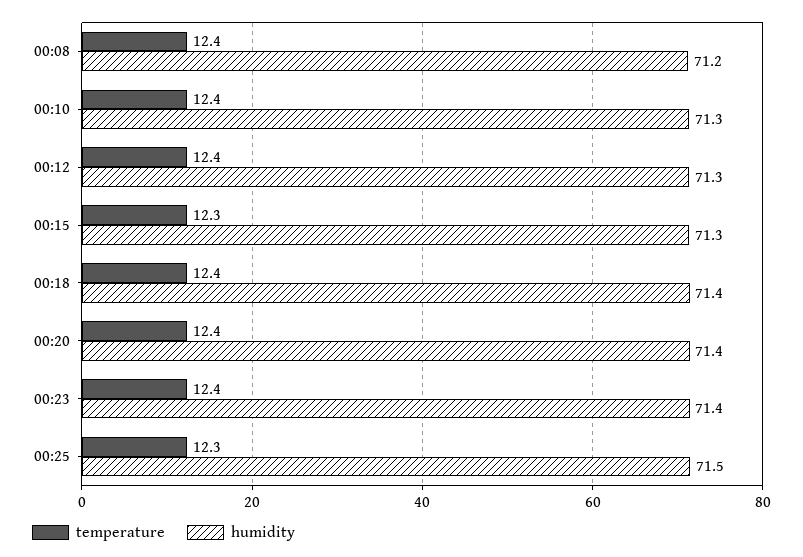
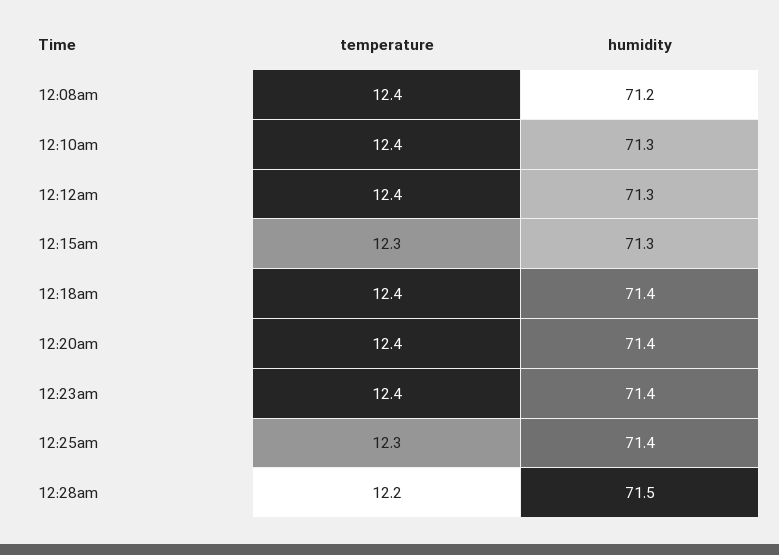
humidity, 00:25: 71.5 -> 71.4
temperature, 12:28am: none -> 12.2
humidity, 12:28am: none -> 71.5

